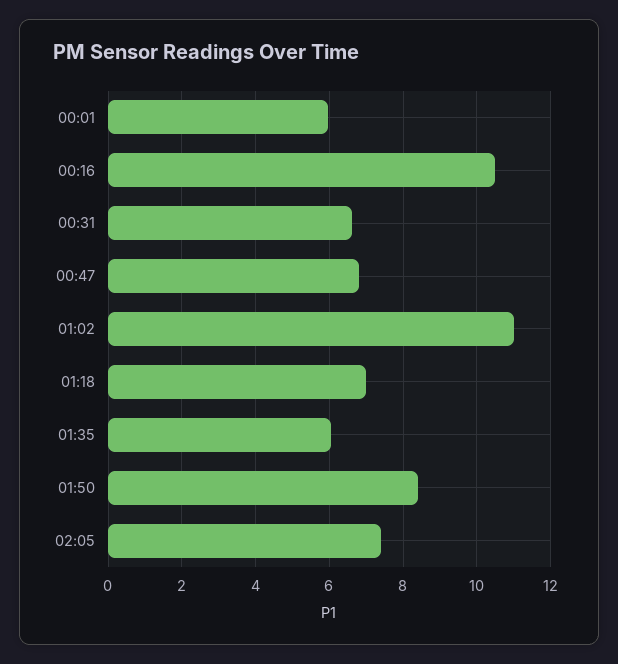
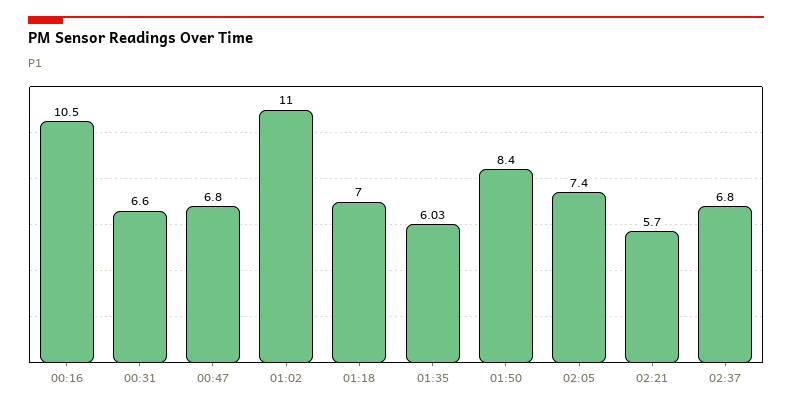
00:01: 6 -> none
02:21: none -> 5.7
02:37: none -> 6.8

